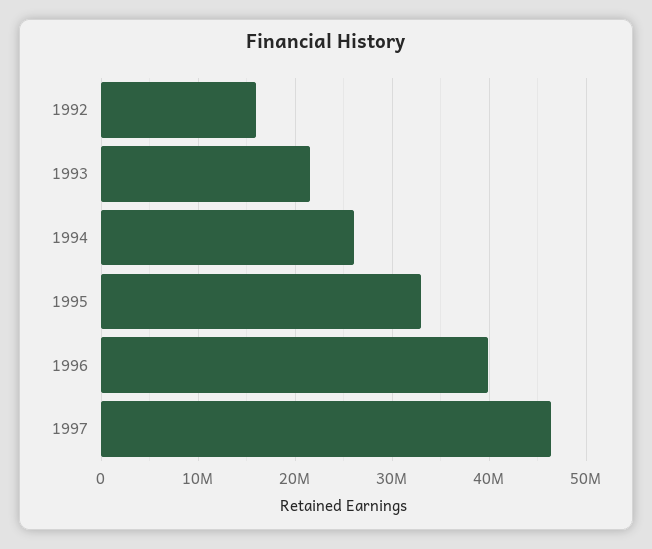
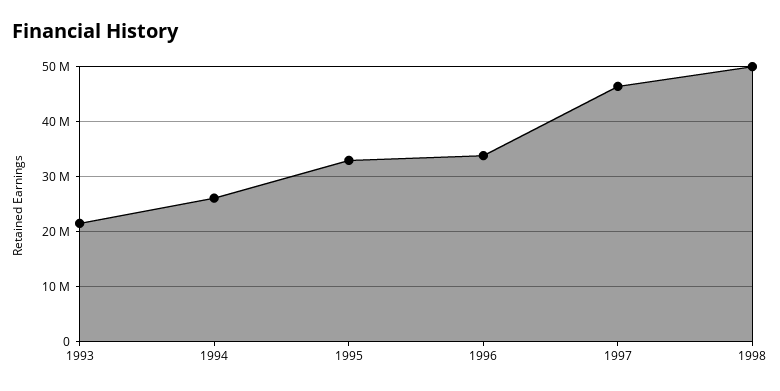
1992: 16000000 -> none
1996: 40000000 -> 34000000
1998: none -> 50000000

